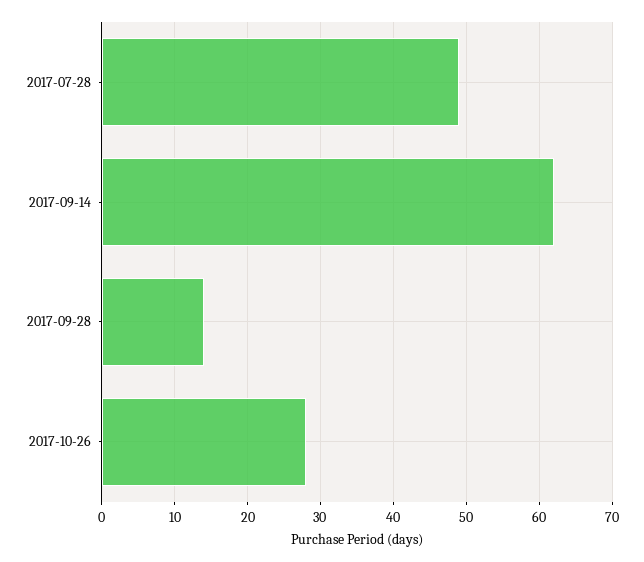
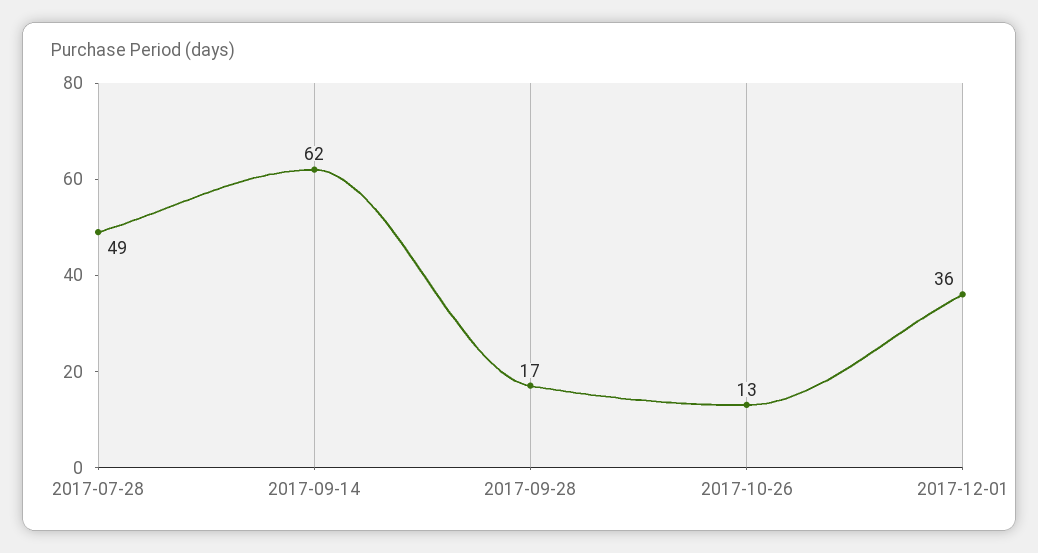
2017-09-28: 14 -> 17
2017-10-26: 28 -> 13
2017-12-01: none -> 36

